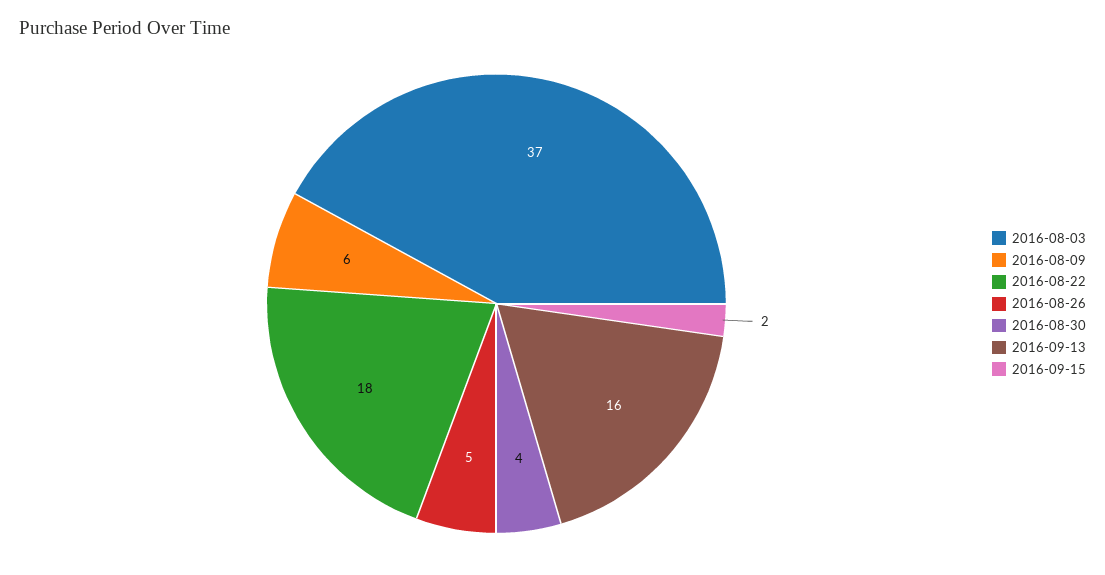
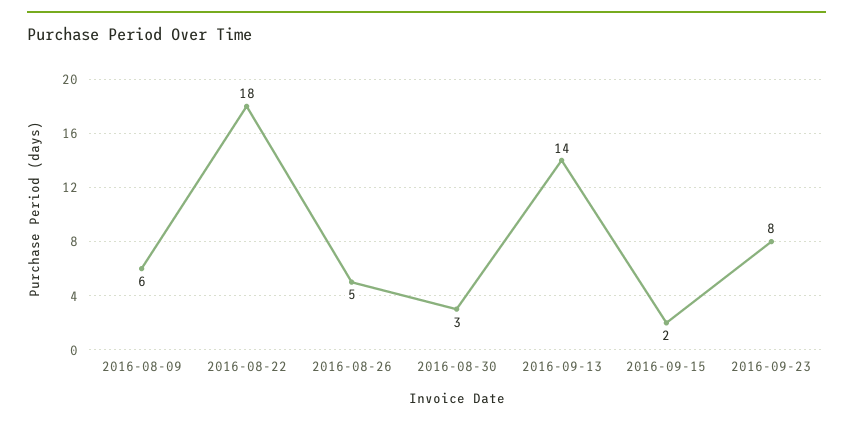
2016-08-03: 37 -> none
2016-08-30: 4 -> 3
2016-09-13: 16 -> 14
2016-09-23: none -> 8

